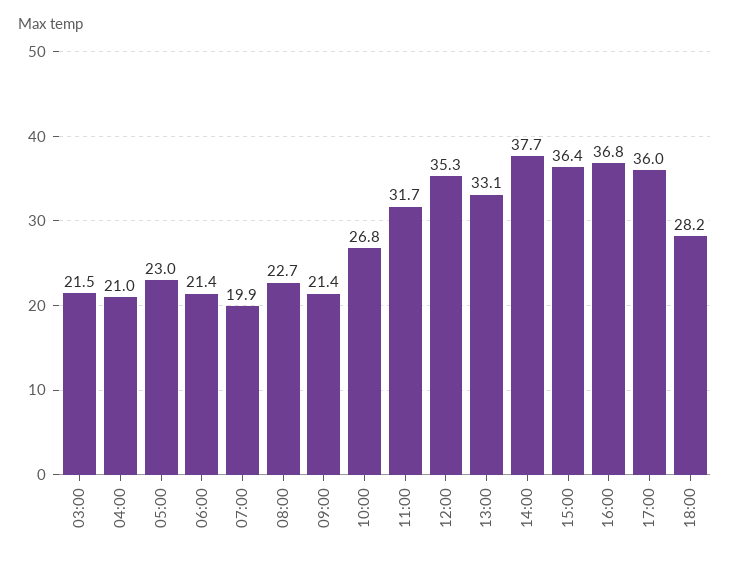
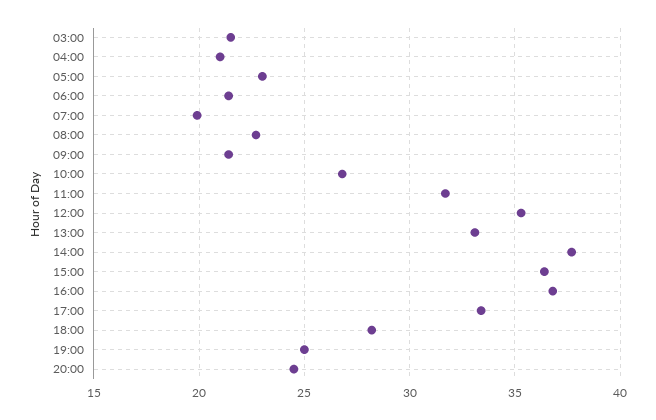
17:00: 36 -> 33.5
19:00: none -> 25
20:00: none -> 24.5

